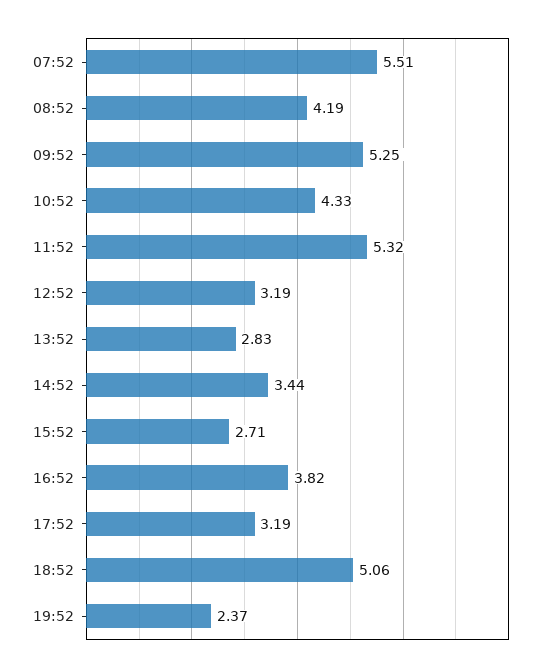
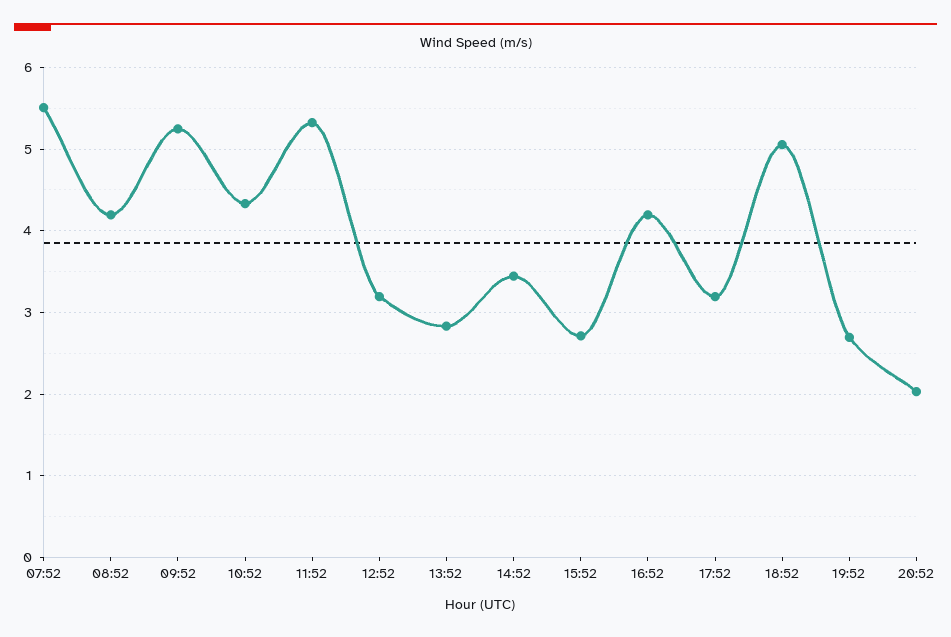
16:52: 3.82 -> 4.2
19:52: 2.37 -> 2.7
20:52: none -> 2

